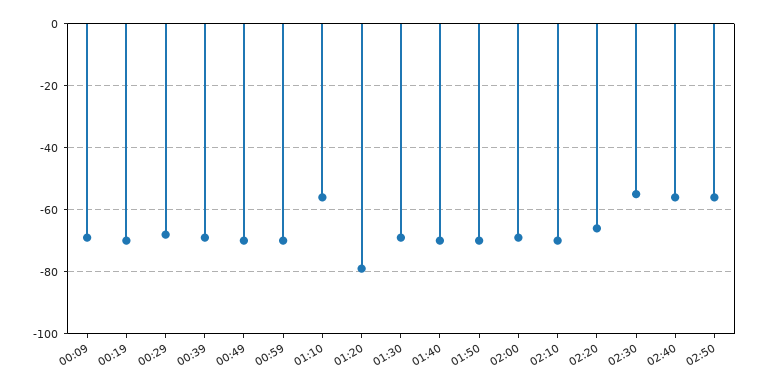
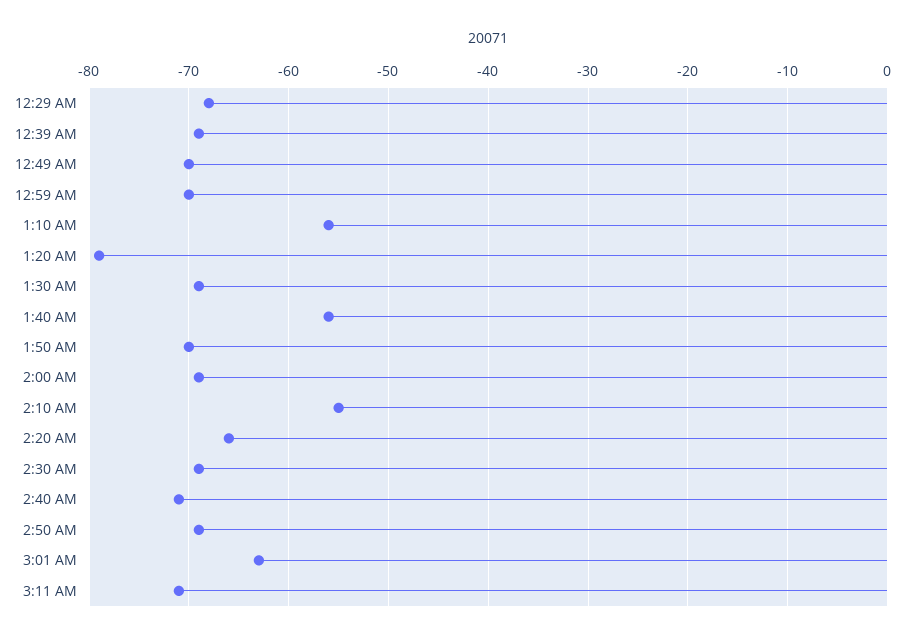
00:09: -70 -> none
00:19: -70 -> none
01:40: -70 -> -56
02:10: -70 -> -55
02:30: -55 -> -69
02:40: -55 -> -71
02:50: -55 -> -69
3:01 AM: none -> -63
3:11 AM: none -> -71

